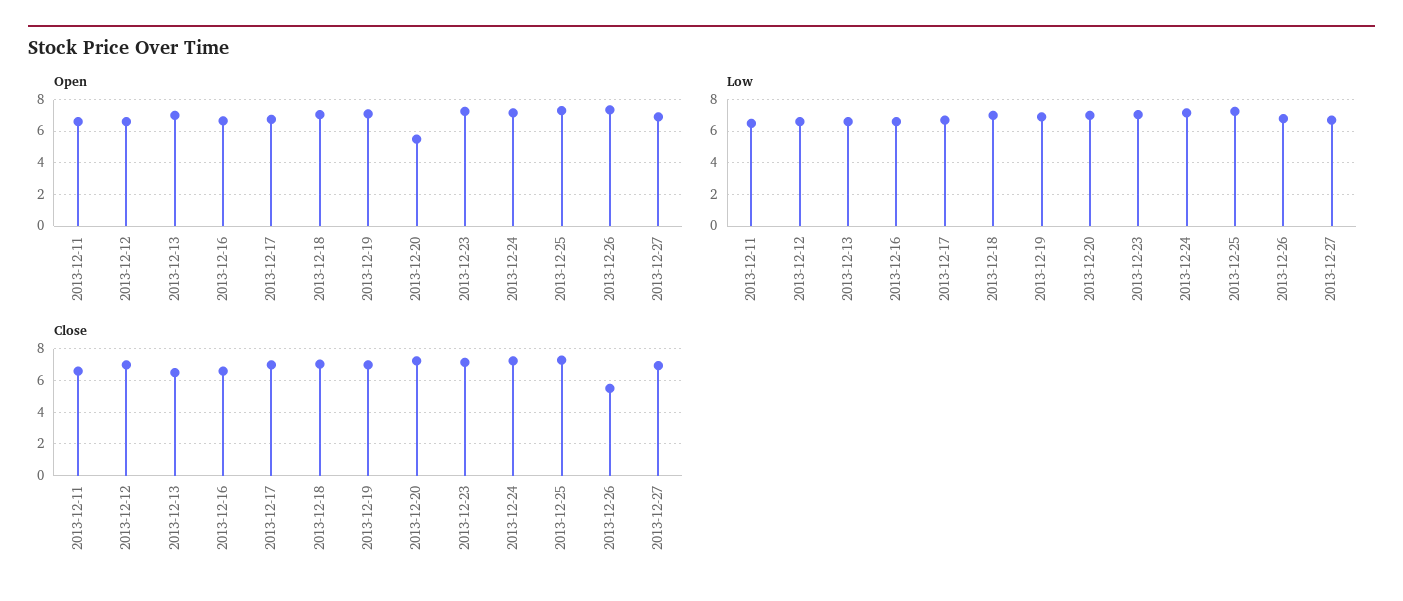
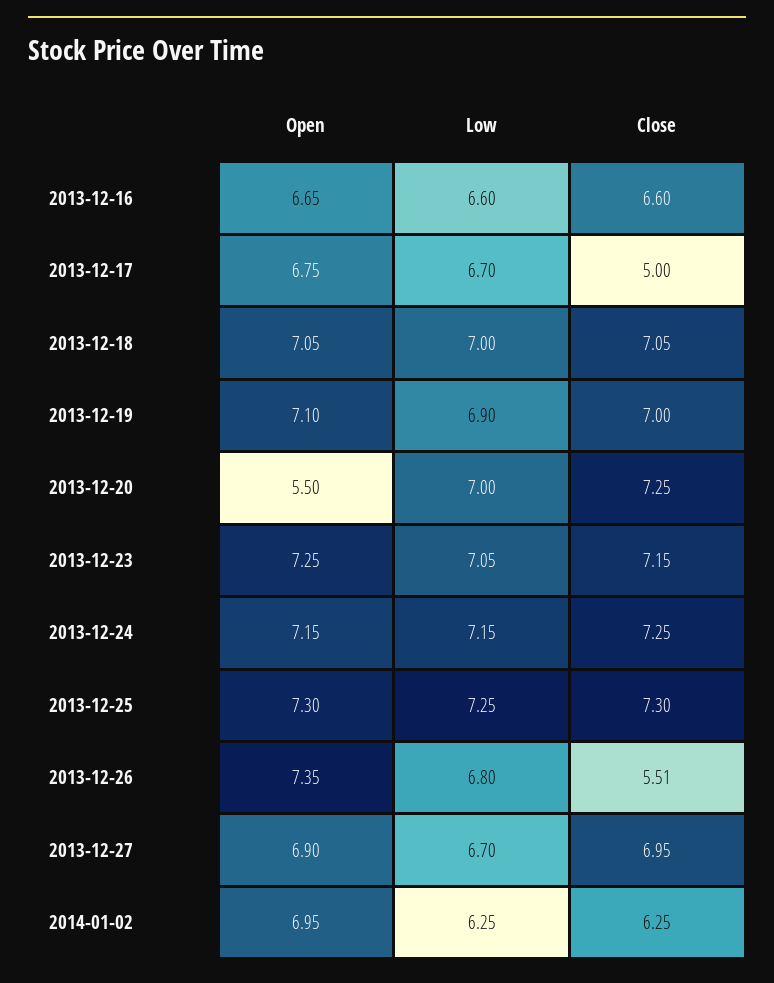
Open, 2013-12-11: 6.5 -> none
Open, 2013-12-12: 6.5 -> none
Open, 2013-12-13: 7 -> none
Low, 2013-12-11: 6.5 -> none
Low, 2013-12-12: 6.5 -> none
Low, 2013-12-13: 6.5 -> none
Close, 2013-12-11: 6.5 -> none
Close, 2013-12-12: 7 -> none
Close, 2013-12-13: 6.5 -> none
Close, 2013-12-17: 7 -> 5
Open, 2014-01-02: none -> 6.95
Low, 2014-01-02: none -> 6.25
Close, 2014-01-02: none -> 6.25

